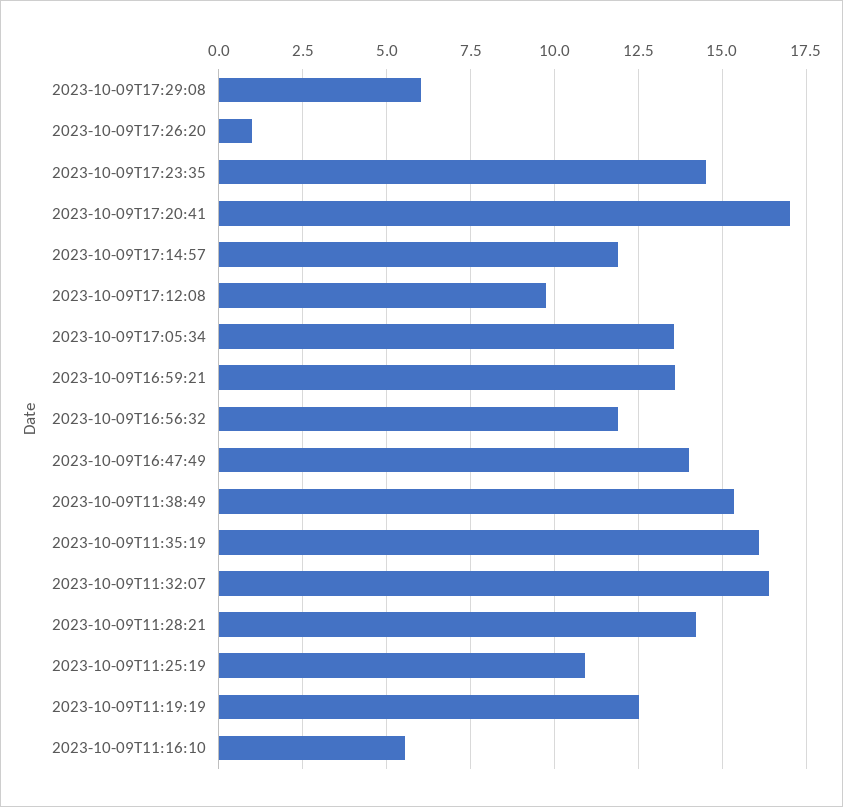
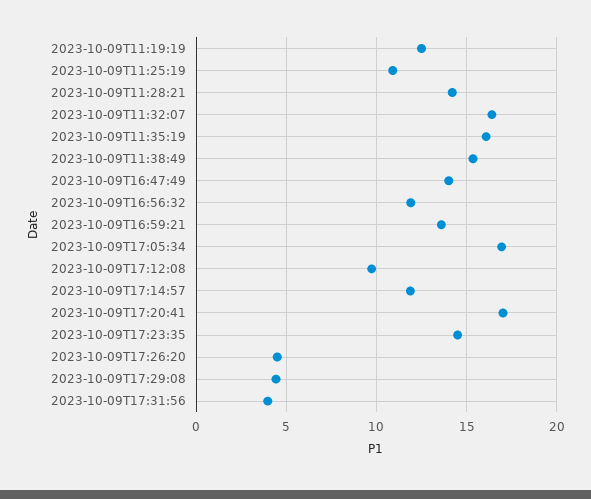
2023-10-09T17:29:08: 6 -> 4.5
2023-10-09T17:26:20: 1 -> 4.5
2023-10-09T17:05:34: 13.5 -> 17
2023-10-09T11:16:10: 5.5 -> none
2023-10-09T17:31:56: none -> 4

